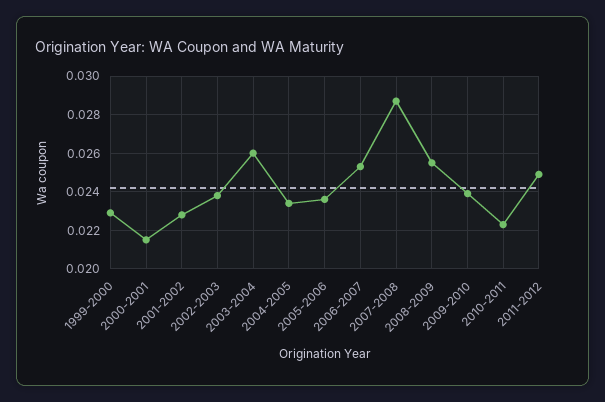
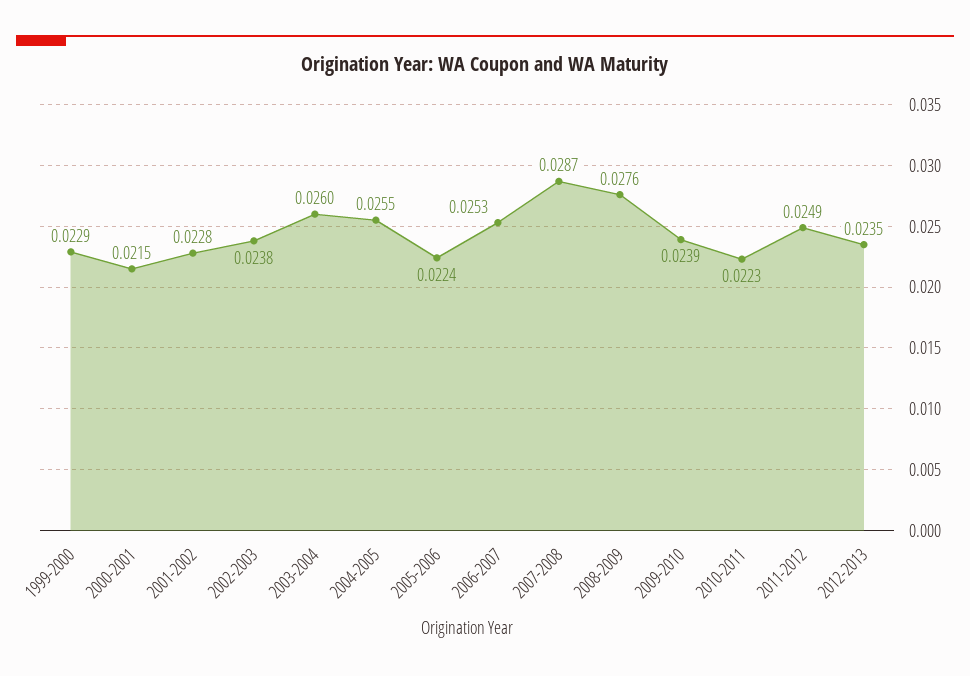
2004-2005: 0.0235 -> 0.0255
2005-2006: 0.0235 -> 0.0224
2008-2009: 0.0255 -> 0.0276
2012-2013: none -> 0.0235

